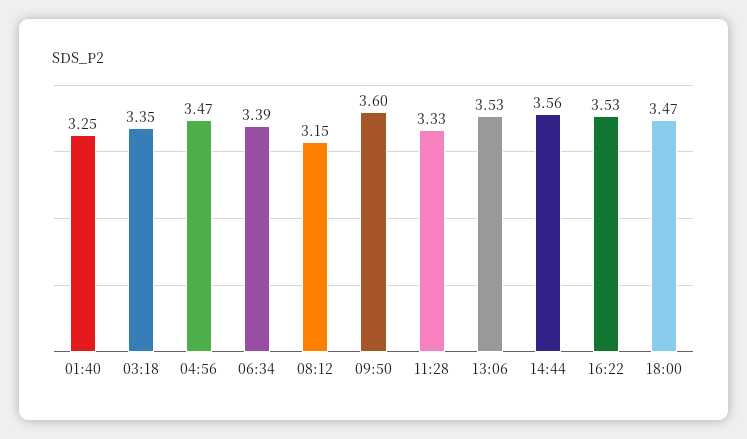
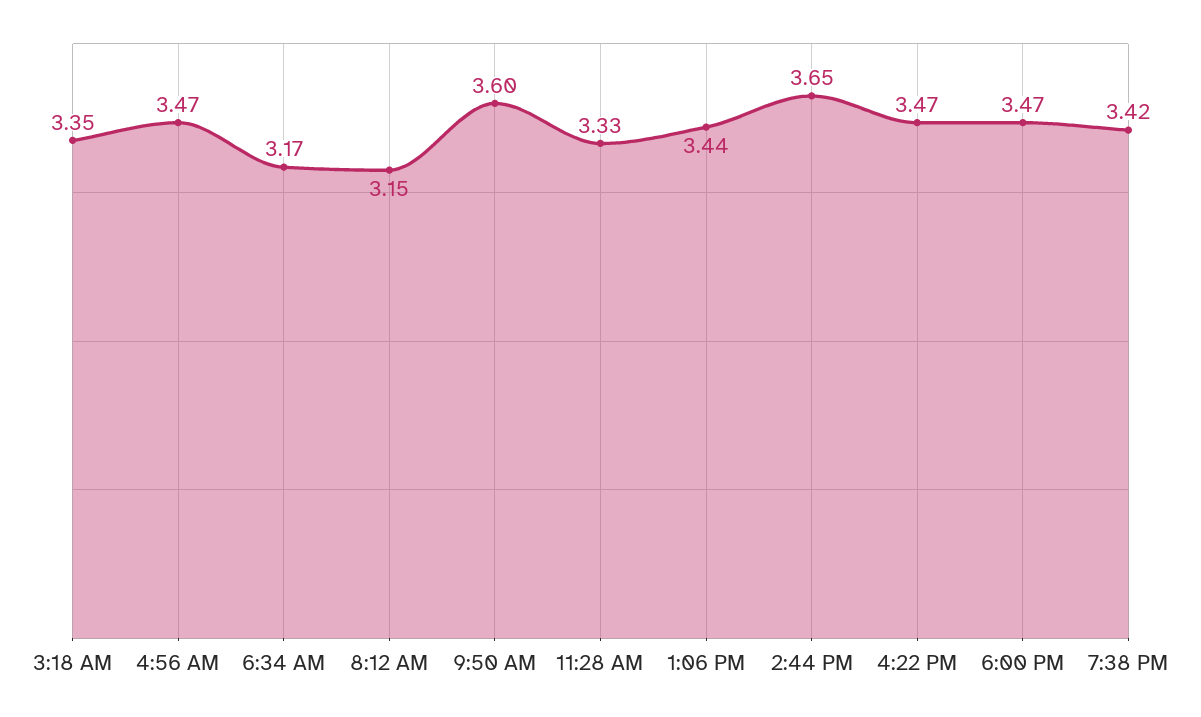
01:40: 3.25 -> none
06:34: 3.39 -> 3.17
13:06: 3.53 -> 3.44
14:44: 3.56 -> 3.65
16:22: 3.53 -> 3.47
7:38 PM: none -> 3.42

